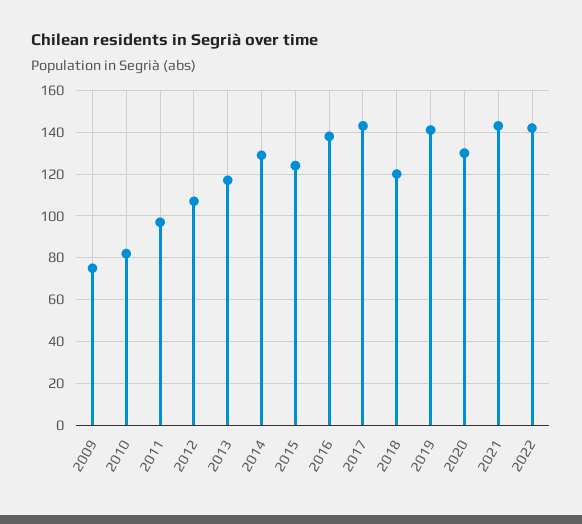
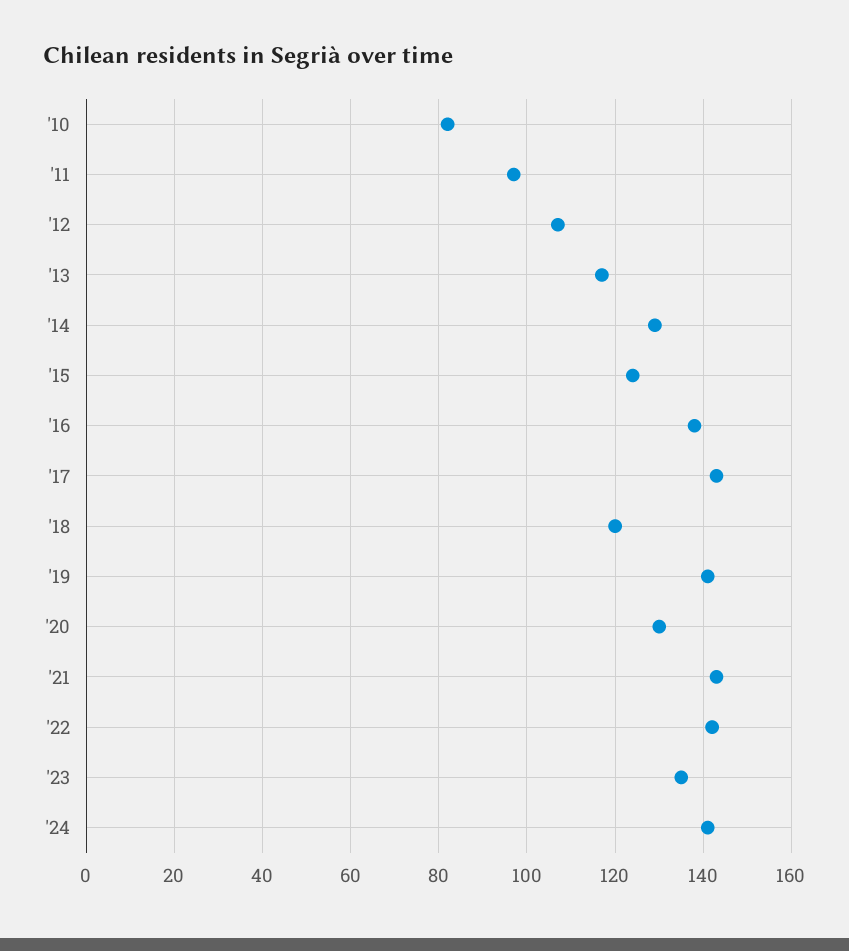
2009: 75 -> none
'23: none -> 135
'24: none -> 140

